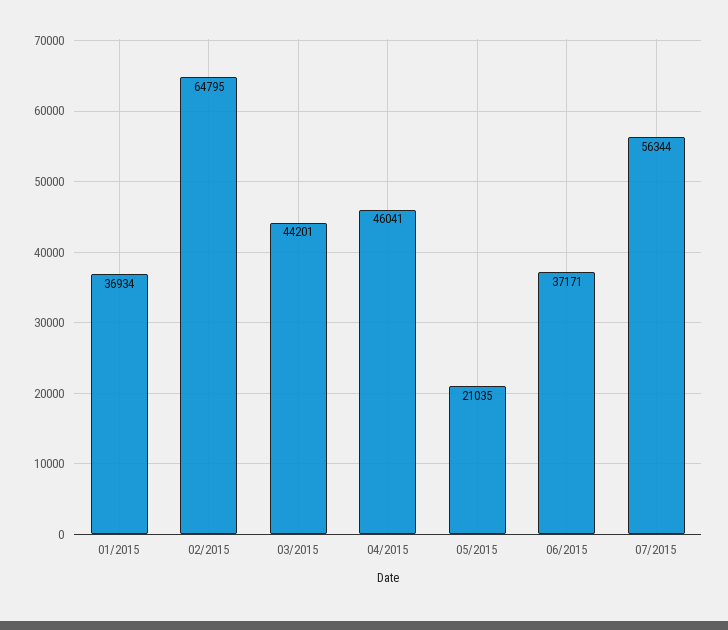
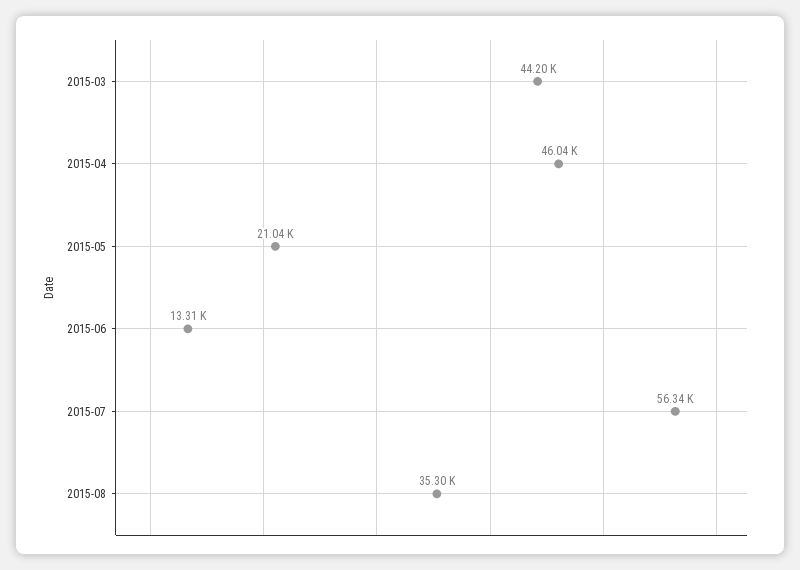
01/2015: 36934 -> none
02/2015: 64795 -> none
06/2015: 37171 -> 13310
2015-08: none -> 35300

